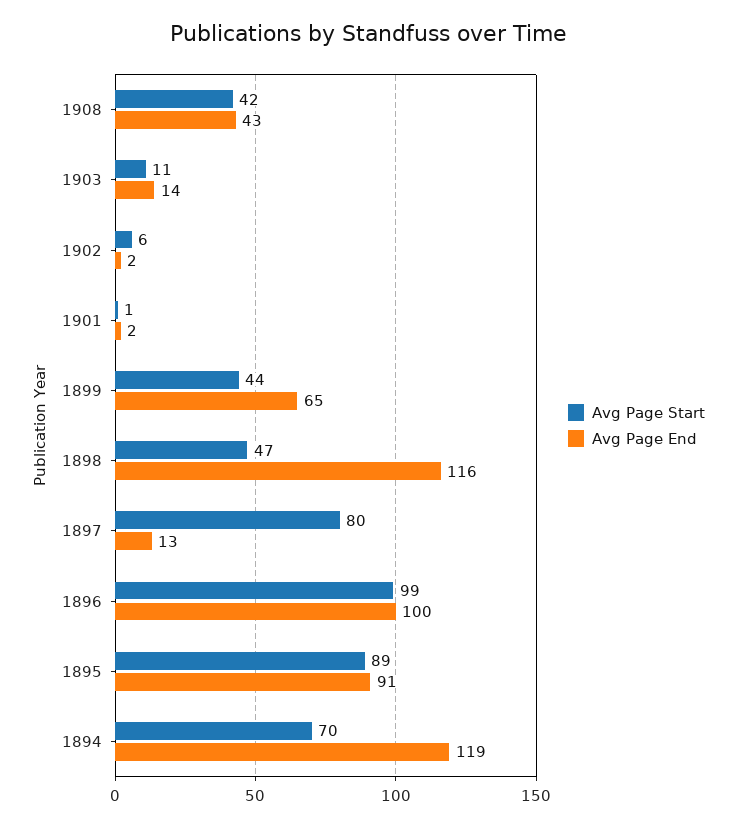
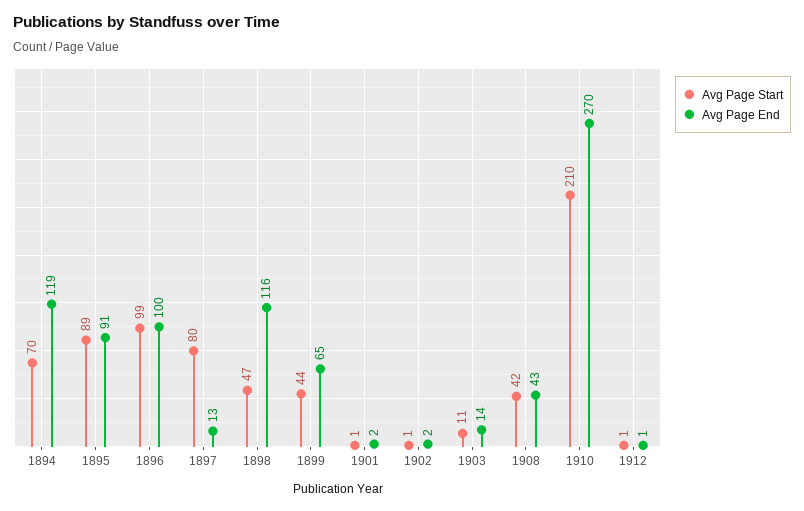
Avg Page Start, 1902: 6 -> 1
Avg Page Start, 1910: none -> 210
Avg Page End, 1910: none -> 270
Avg Page Start, 1912: none -> 1
Avg Page End, 1912: none -> 1

